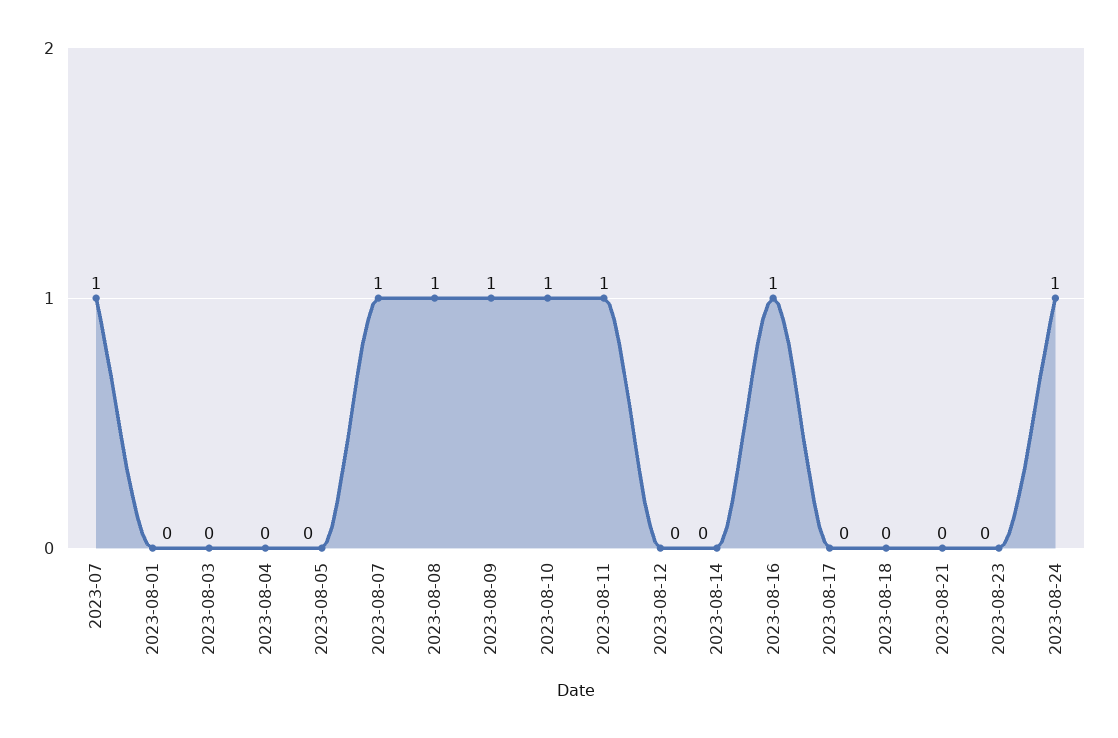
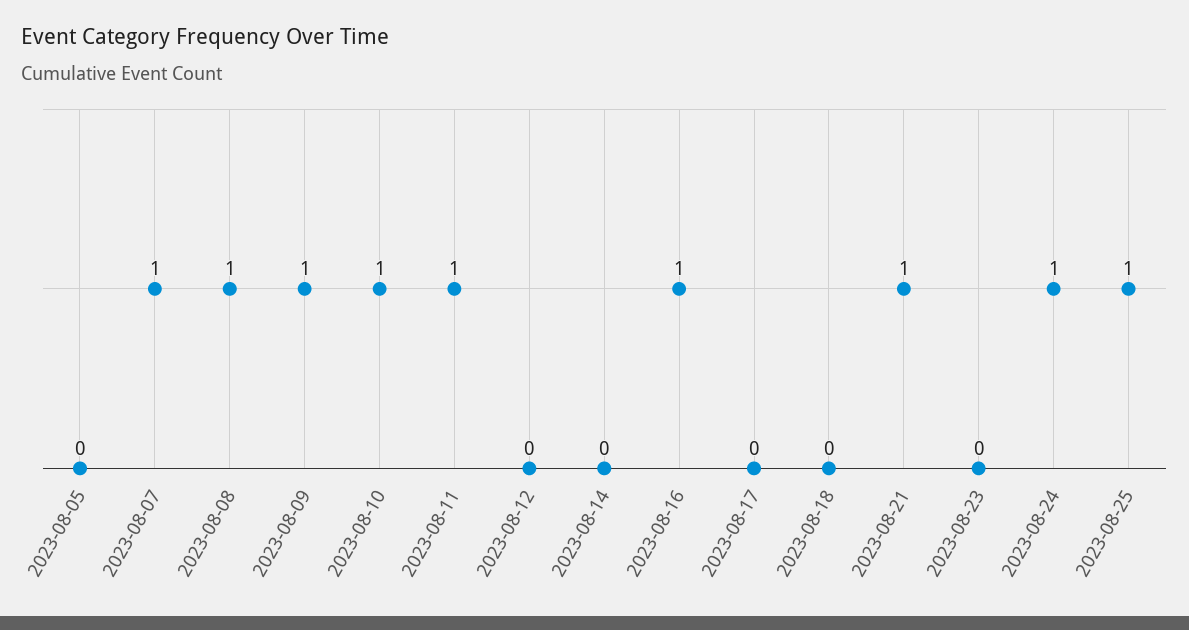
2023-07: 1 -> none
2023-08-01: 0 -> none
2023-08-03: 0 -> none
2023-08-04: 0 -> none
2023-08-21: 0 -> 1
2023-08-25: none -> 1

